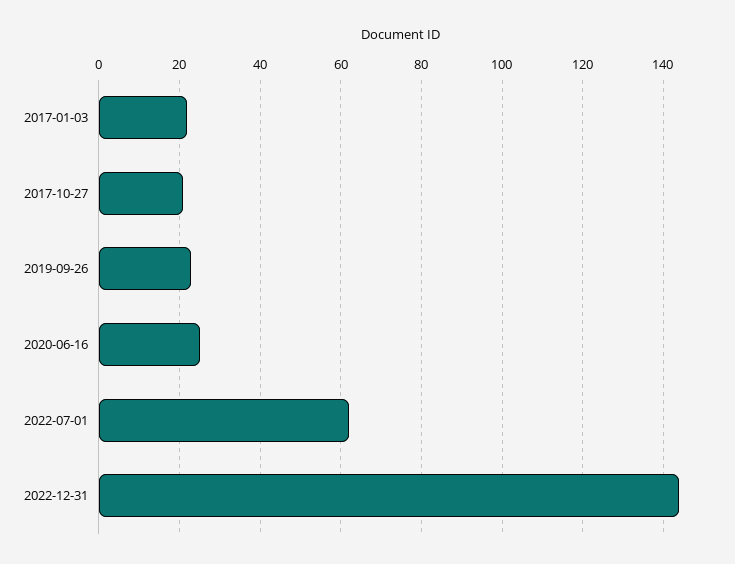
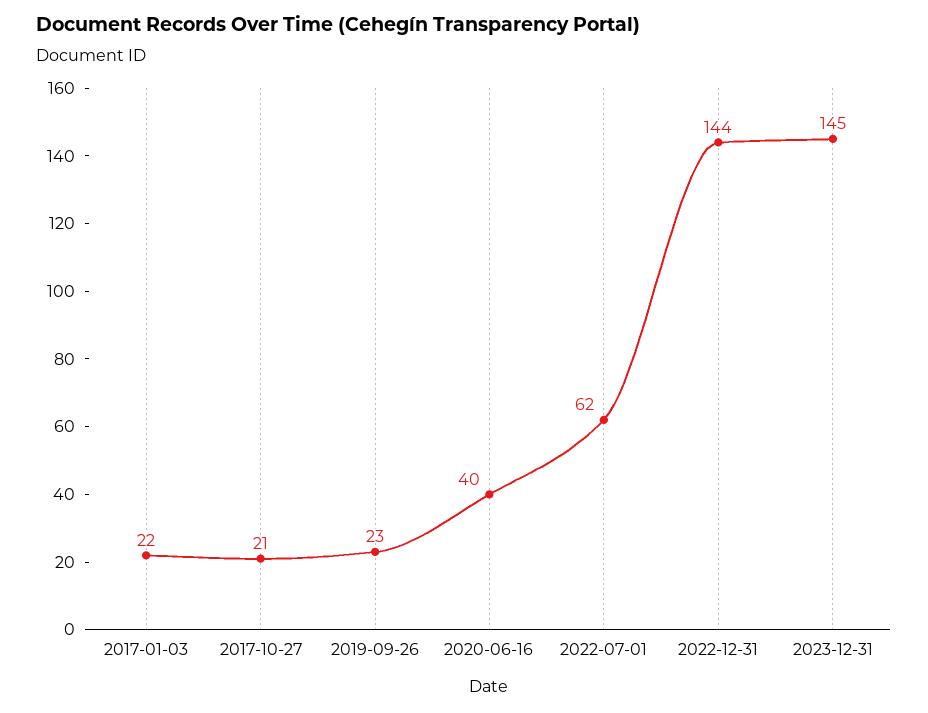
2020-06-16: 25 -> 40
2023-12-31: none -> 145

